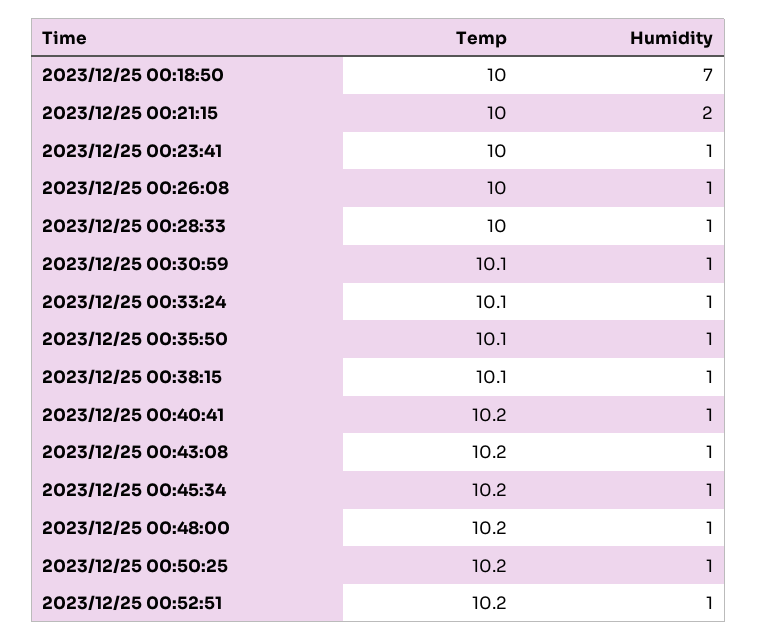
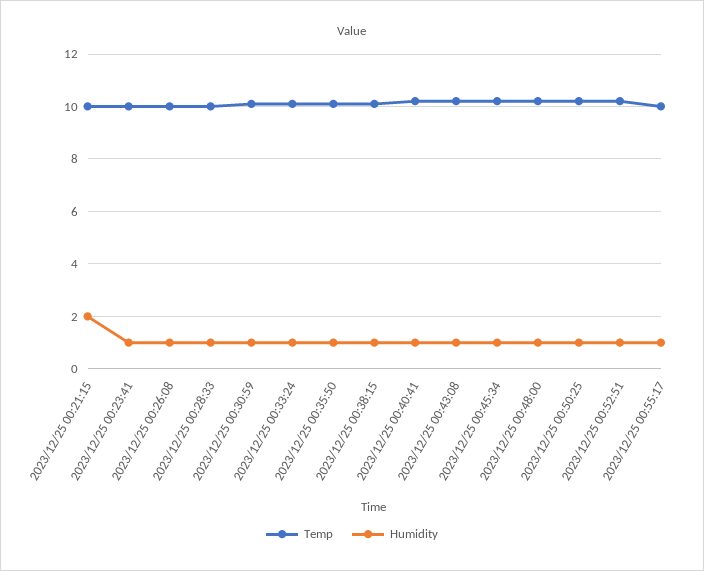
Temp, 2023/12/25 00:18:50: 10 -> none
Humidity, 2023/12/25 00:18:50: 7 -> none
Temp, 2023/12/25 00:55:17: none -> 10
Humidity, 2023/12/25 00:55:17: none -> 1

